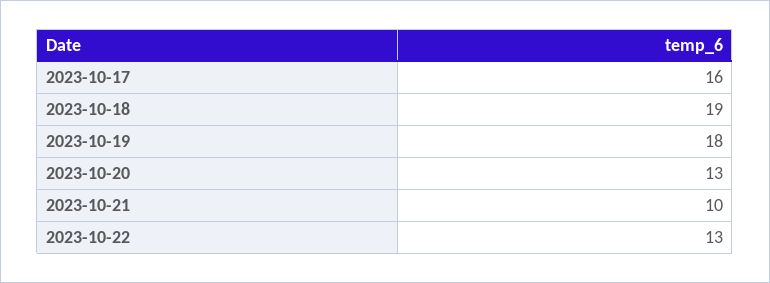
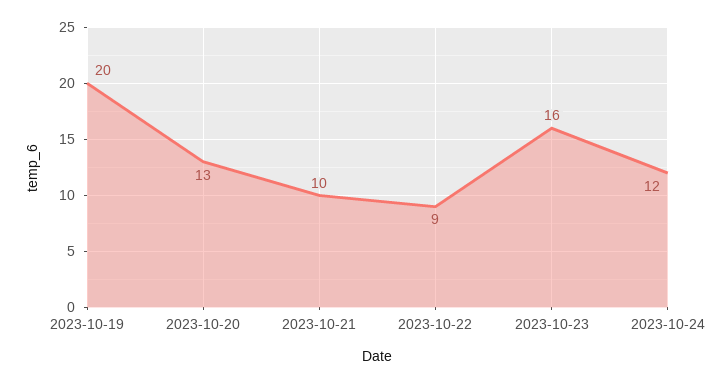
2023-10-17: 16 -> none
2023-10-18: 19 -> none
2023-10-19: 18 -> 20
2023-10-22: 13 -> 9
2023-10-23: none -> 16
2023-10-24: none -> 12

